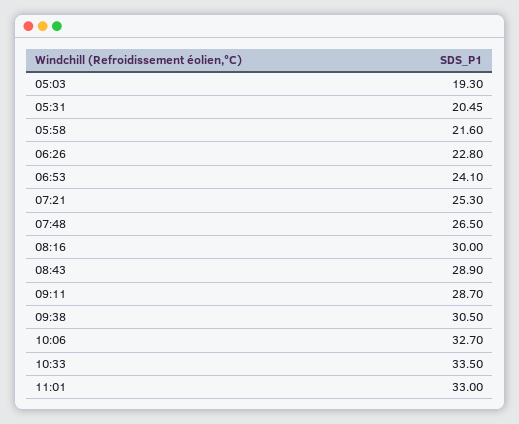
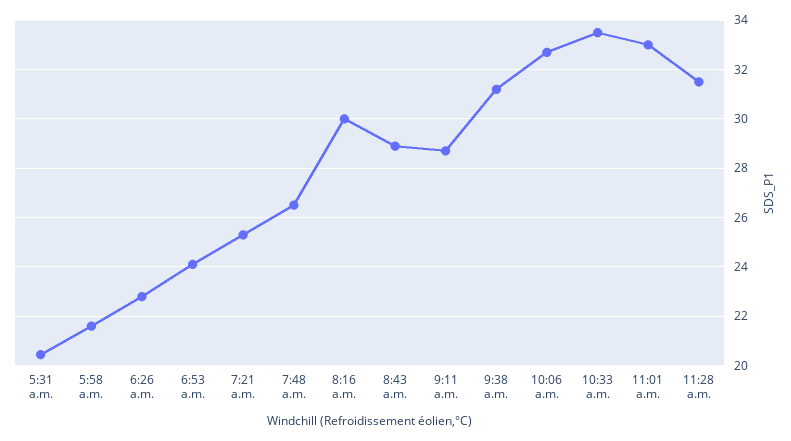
05:03: 19.3 -> none
09:38: 30.5 -> 31.25
11:28 a.m.: none -> 31.5

